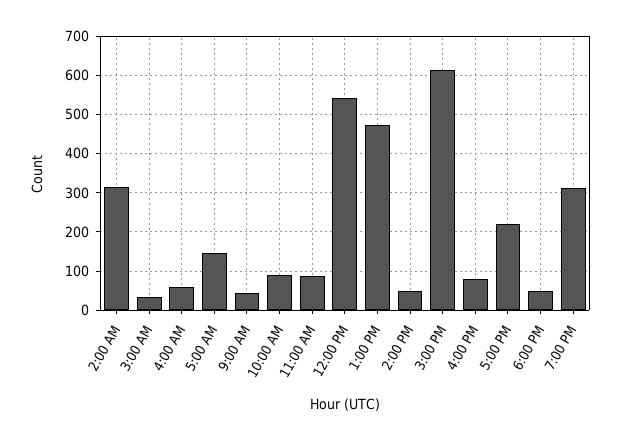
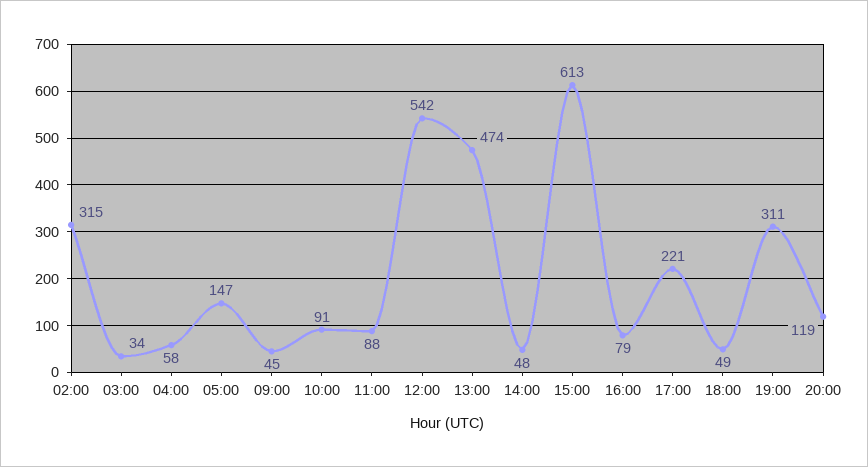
20:00: none -> 119

